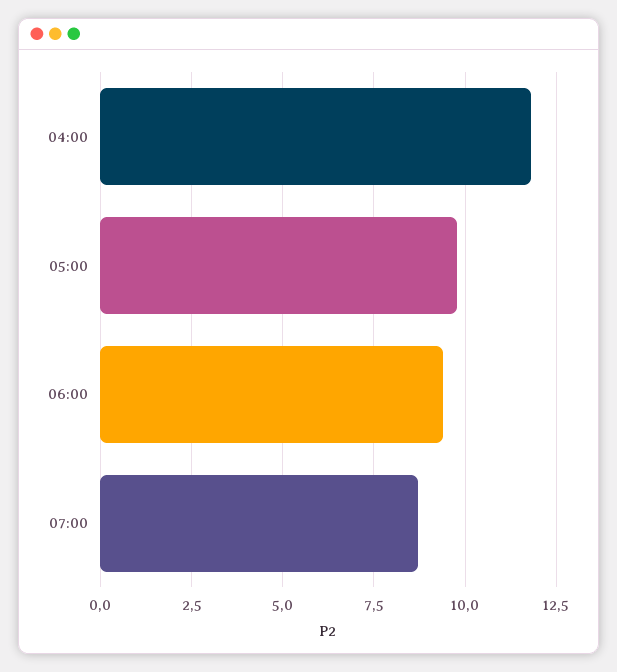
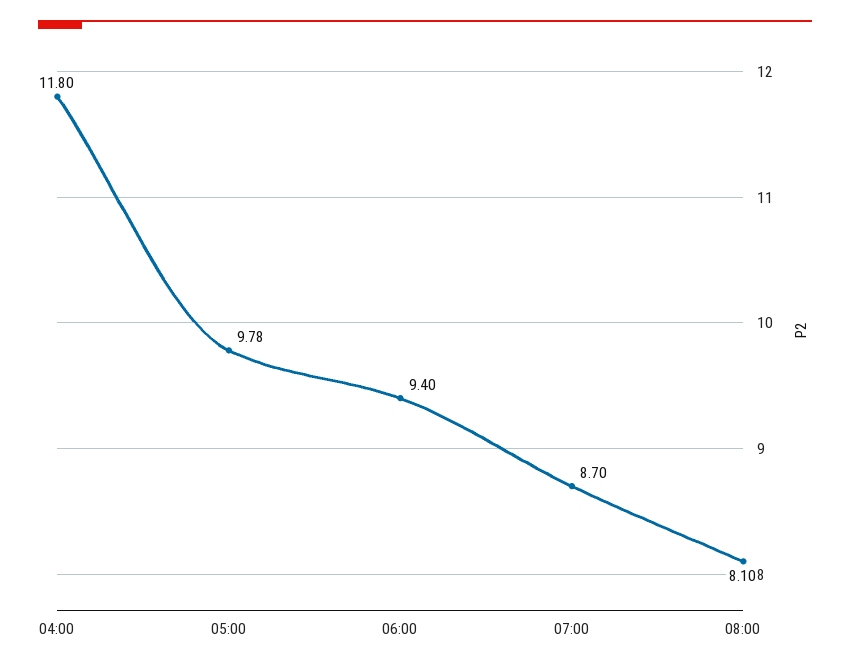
08:00: none -> 8.1

